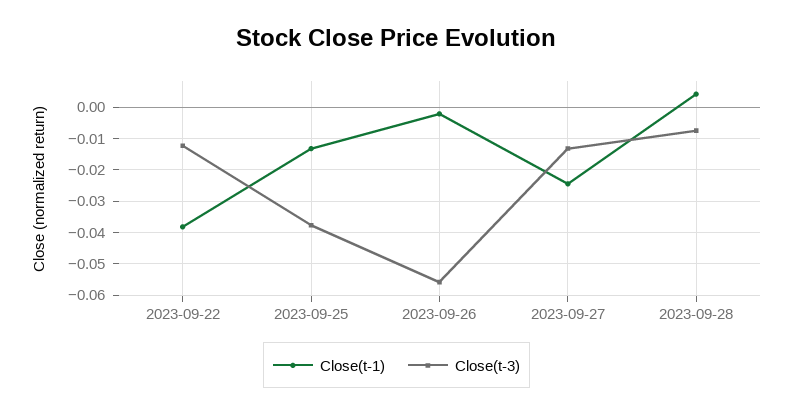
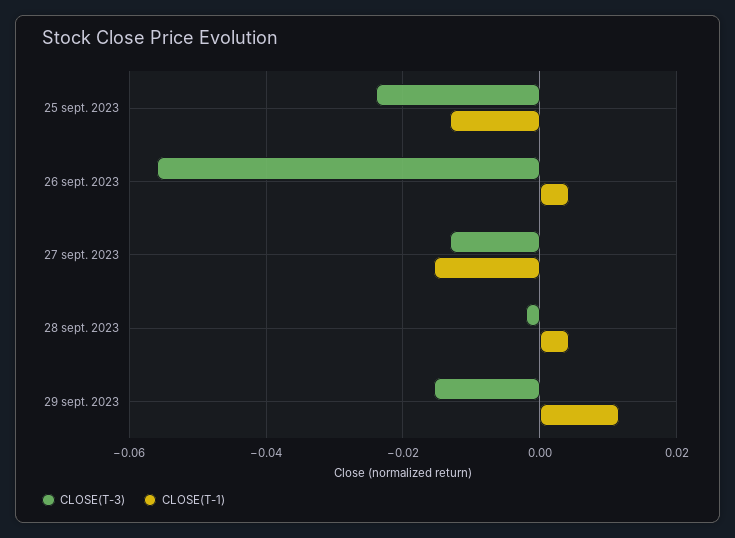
Close(t-1), 2023-09-22: -0.038 -> none
Close(t-3), 2023-09-22: -0.012 -> none
Close(t-3), 2023-09-25: -0.038 -> -0.024
Close(t-1), 2023-09-26: -0.002 -> 0.004
Close(t-1), 2023-09-27: -0.024 -> -0.016
Close(t-3), 2023-09-28: -0.008 -> -0.002
Close(t-3), 29 sept. 2023: none -> -0.016
Close(t-1), 29 sept. 2023: none -> 0.012

